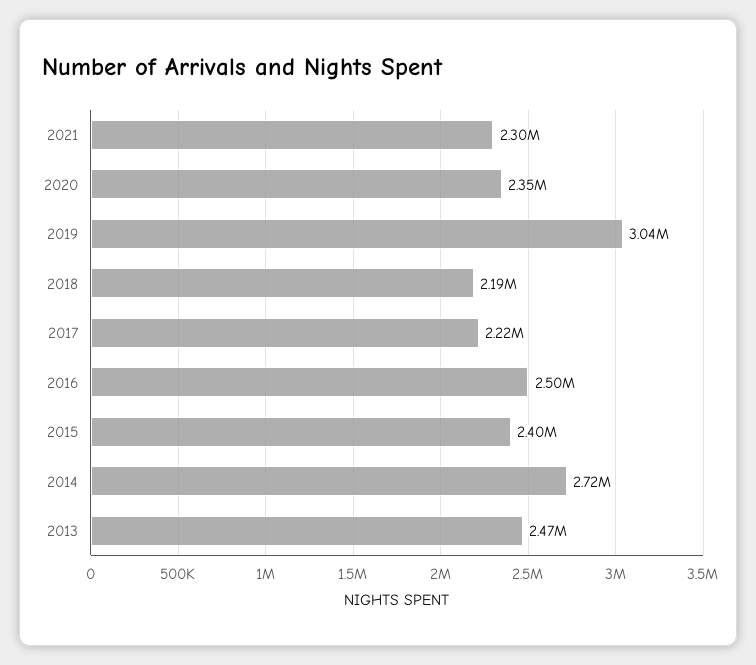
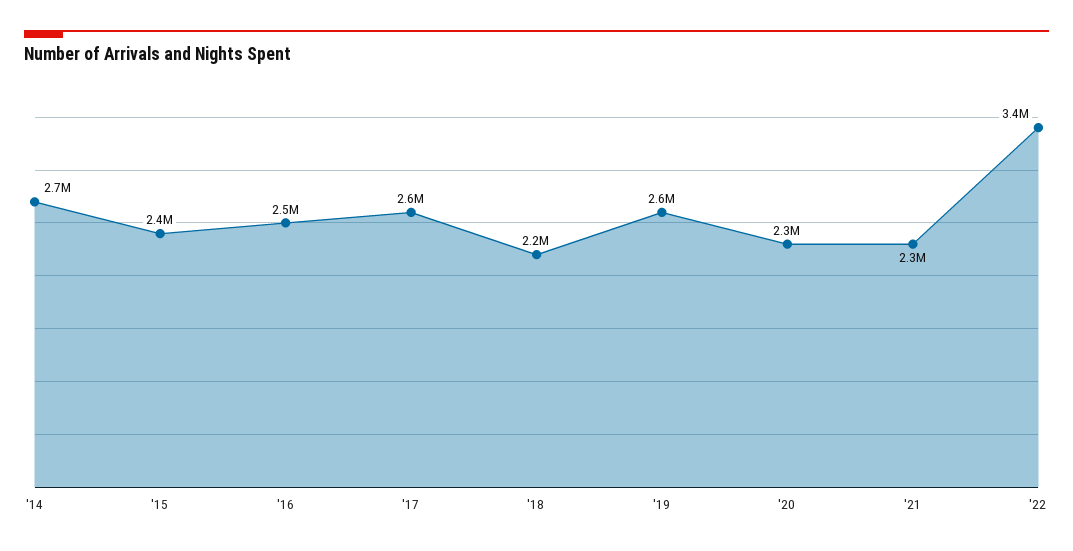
2019: 3040000 -> 2600000
2017: 2220000 -> 2600000
2013: 2470000 -> none
'22: none -> 3400000

